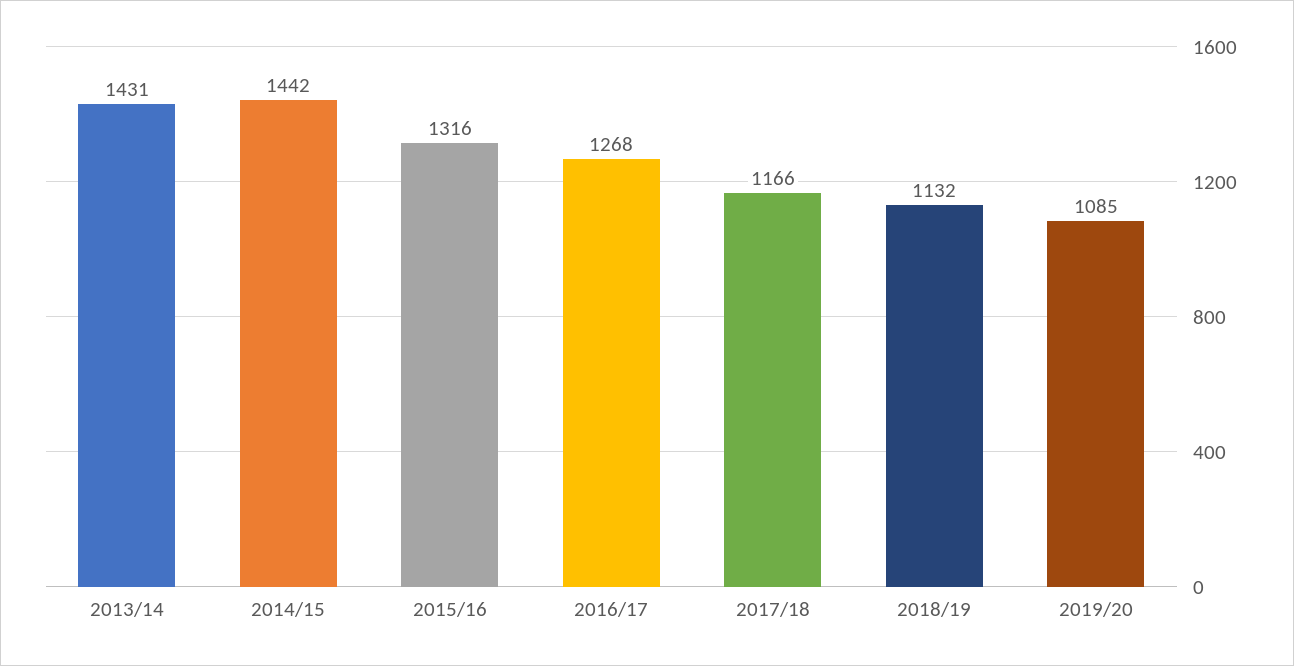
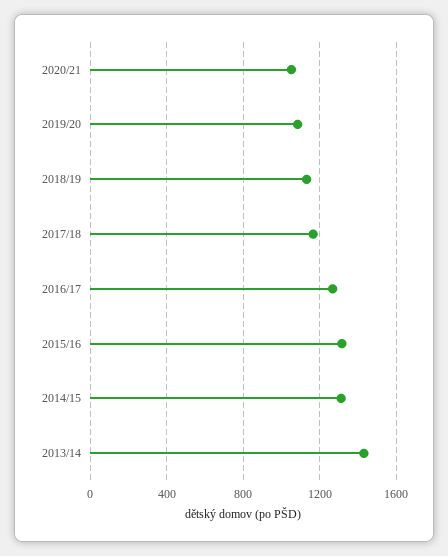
2014/15: 1442 -> 1300
2020/21: none -> 1050

